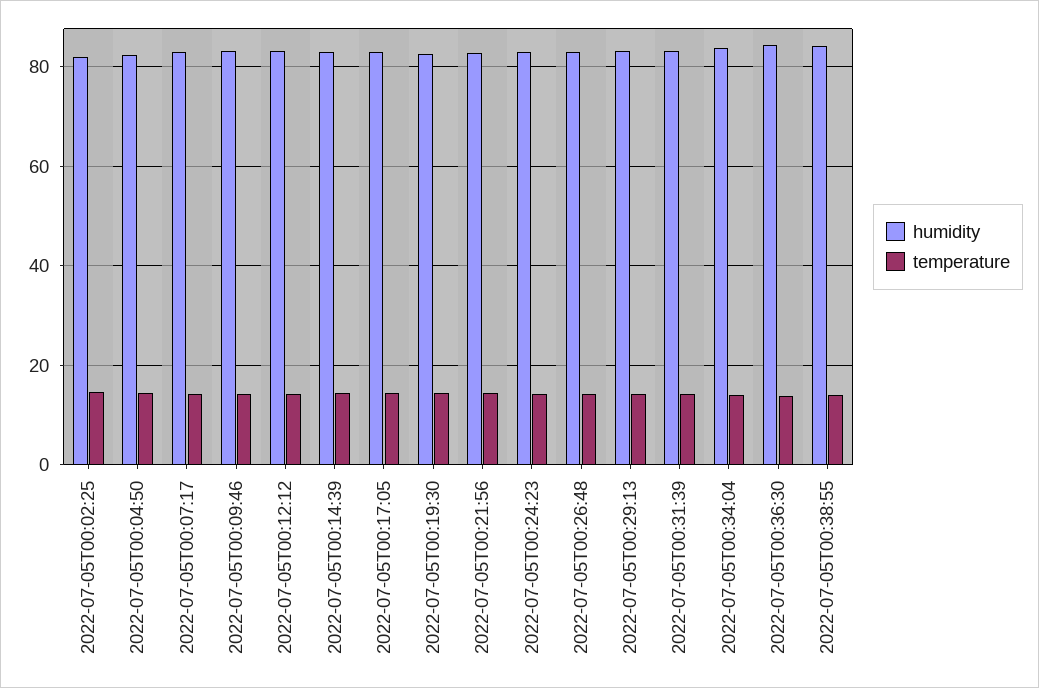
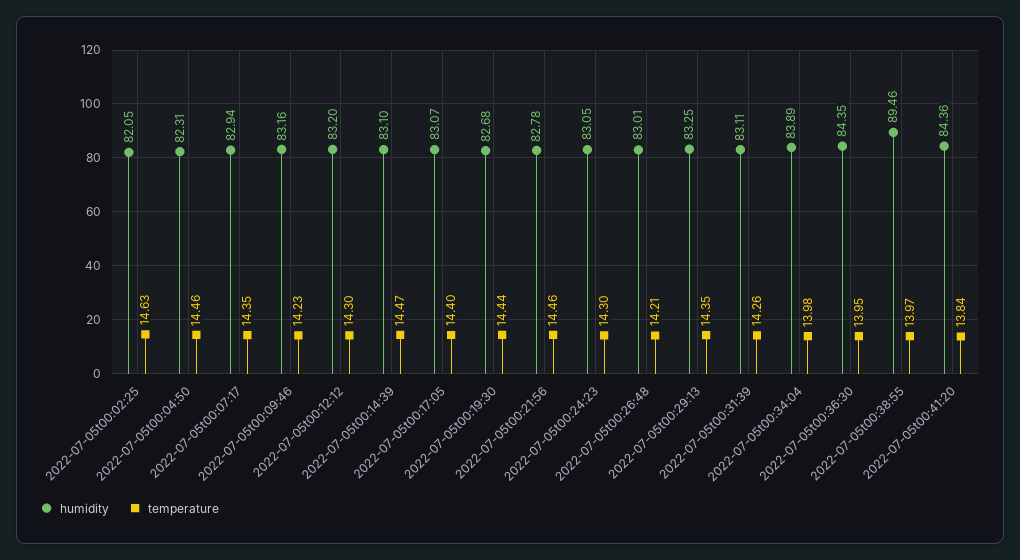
humidity, 2022-07-05T00:38:55: 84 -> 89.46
humidity, 2022-07-05t00:41:20: none -> 84.36
temperature, 2022-07-05t00:41:20: none -> 13.84

